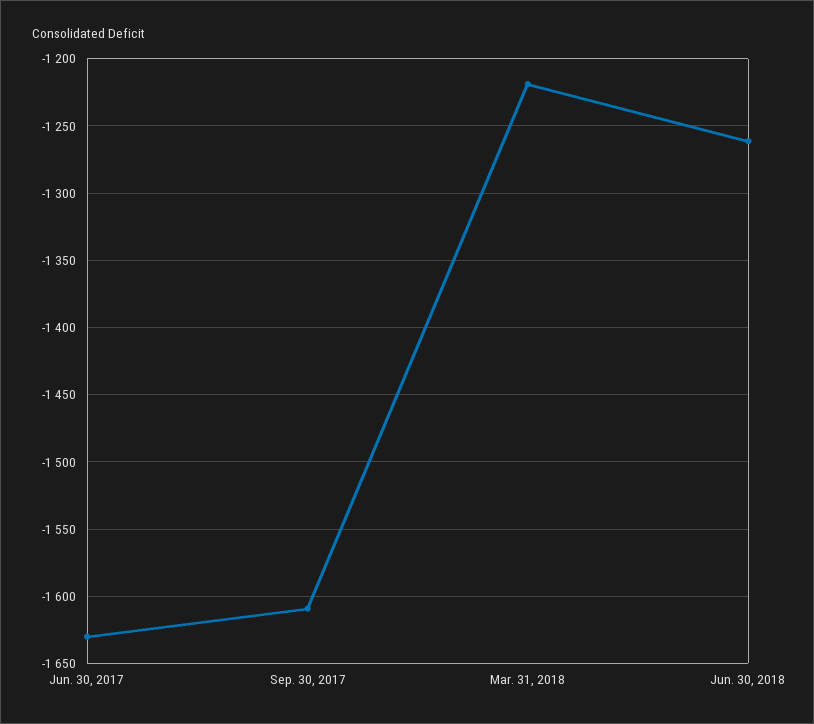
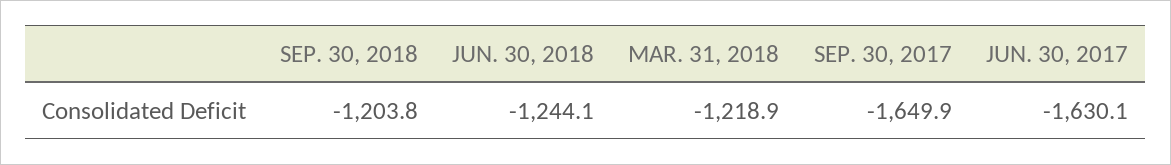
Sep. 30, 2017: -1610 -> -1649.9
Jun. 30, 2018: -1260 -> -1244.1
SEP. 30, 2018: none -> -1203.8

